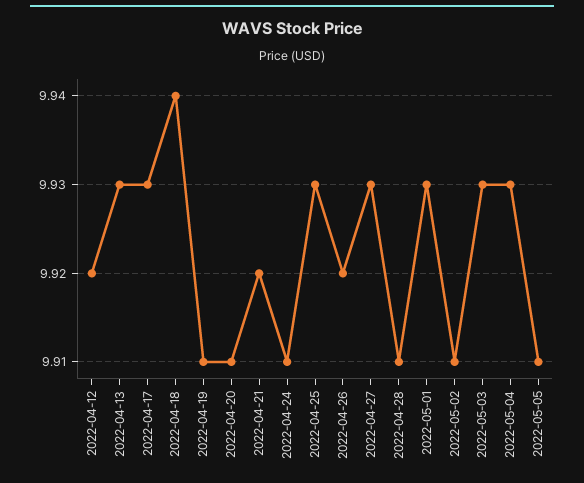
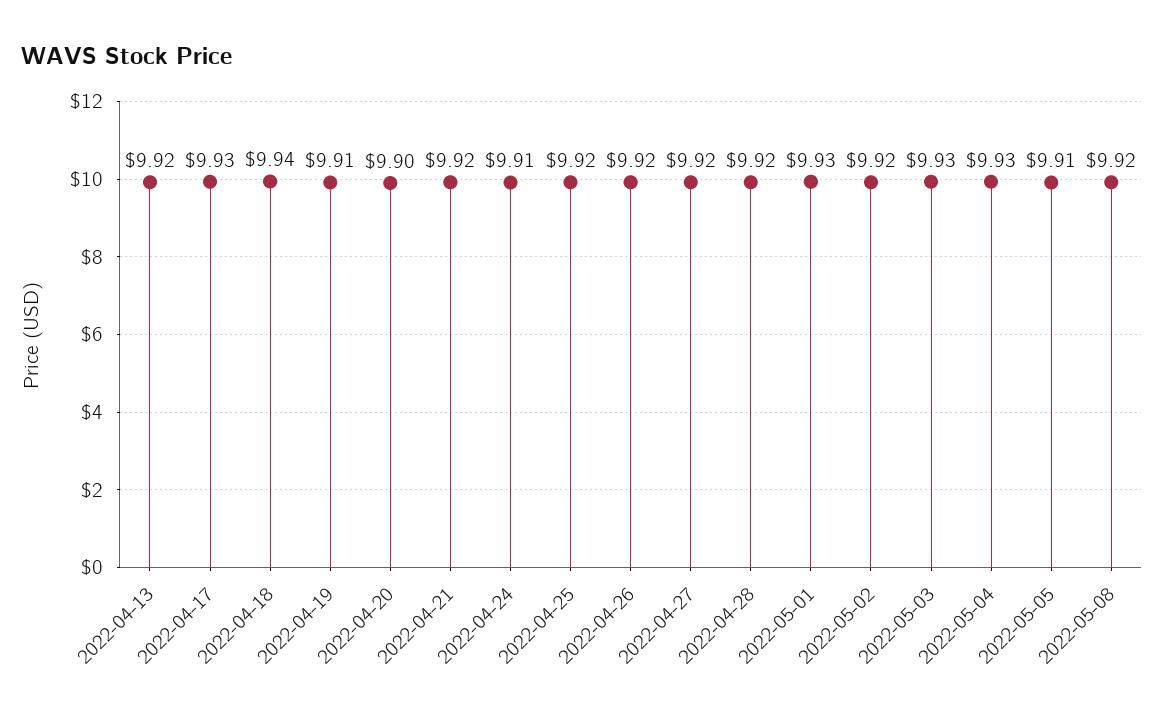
2022-04-12: 9.92 -> none
2022-04-13: 9.93 -> 9.92
2022-04-20: 9.91 -> 9.9
2022-04-25: 9.93 -> 9.92
2022-04-27: 9.93 -> 9.92
2022-04-28: 9.91 -> 9.92
2022-05-02: 9.91 -> 9.92
2022-05-08: none -> 9.92

